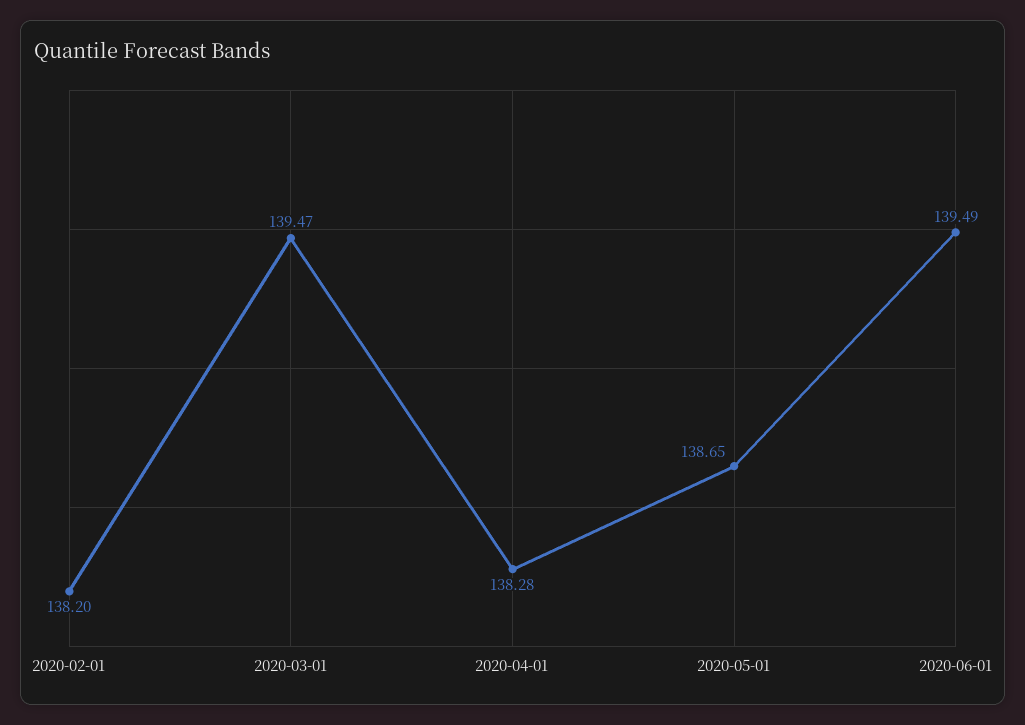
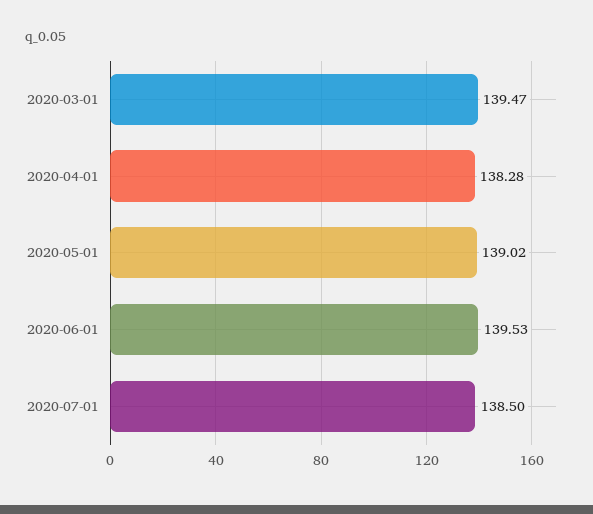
2020-02-01: 138.2 -> none
2020-05-01: 138.65 -> 139.02
2020-06-01: 139.49 -> 139.53
2020-07-01: none -> 138.5

